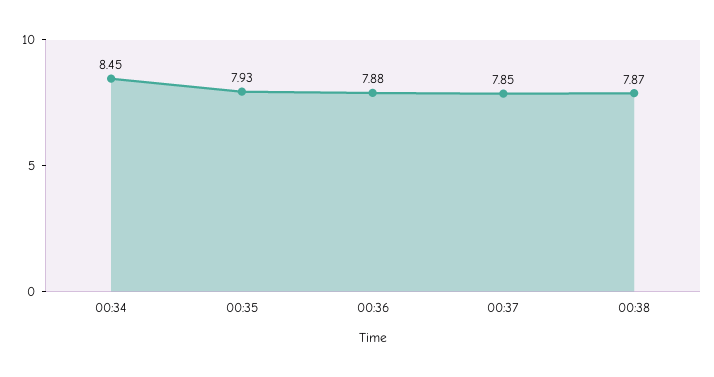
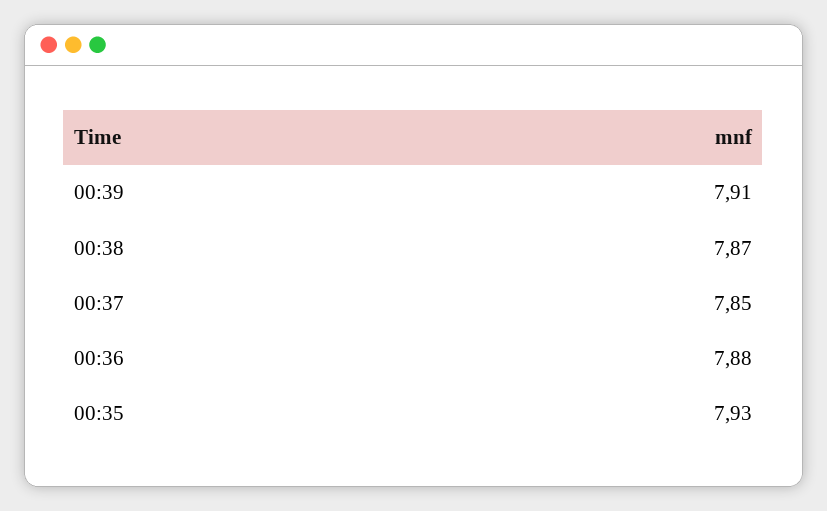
00:34: 8.45 -> none
00:39: none -> 7.91

